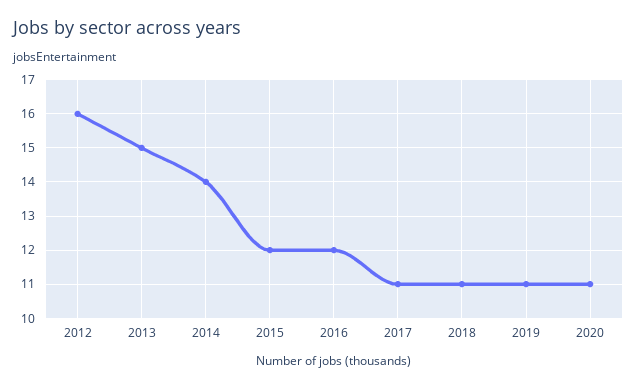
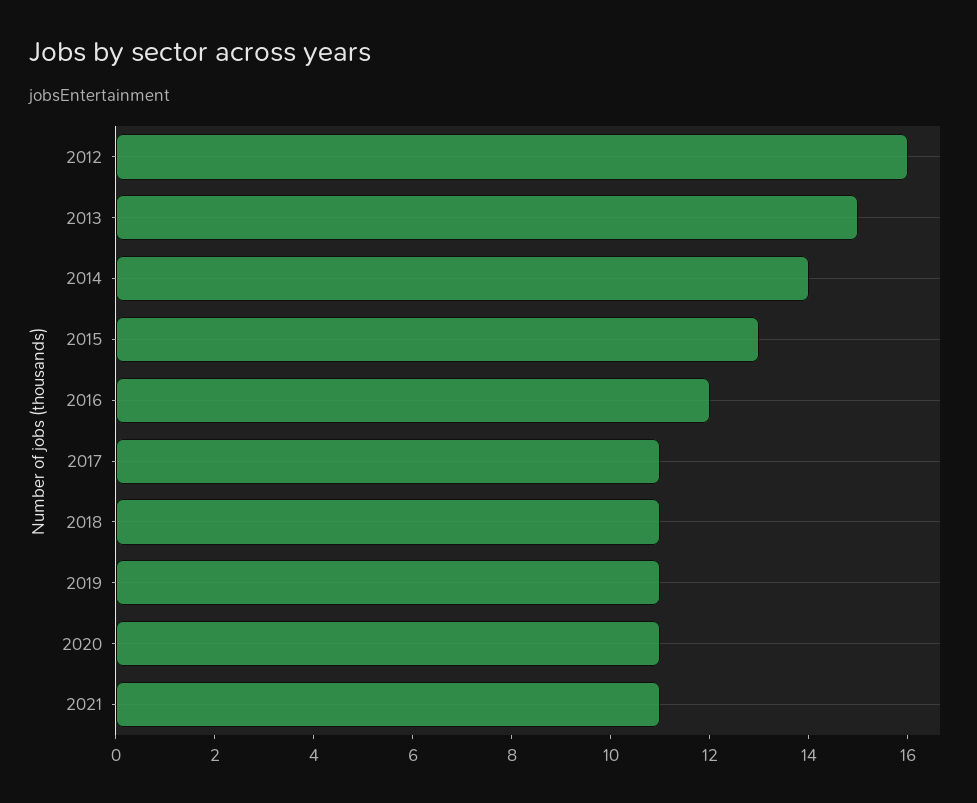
2015: 12 -> 13
2021: none -> 11

